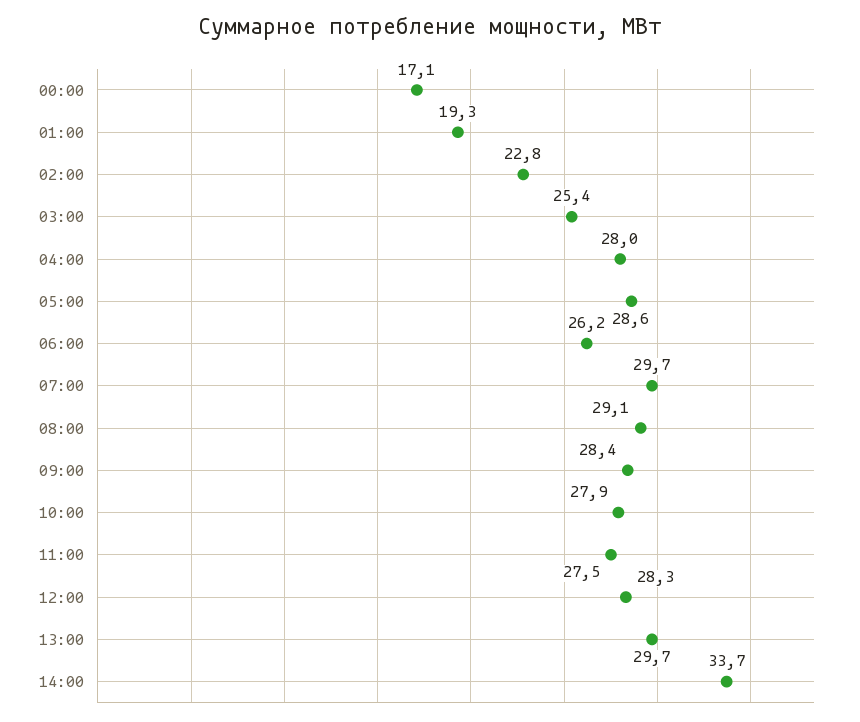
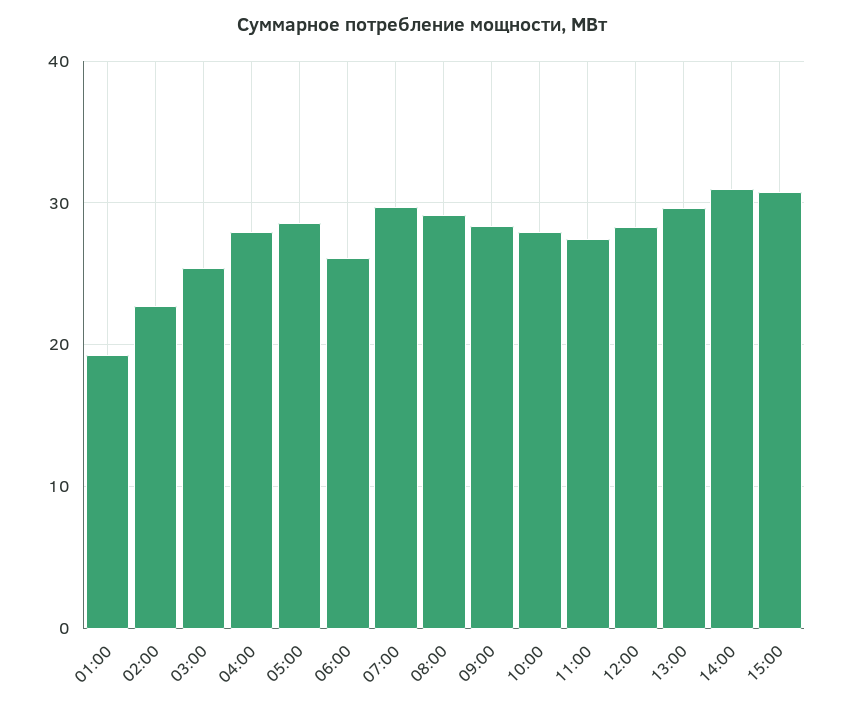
00:00: 17.1 -> none
14:00: 33.7 -> 31
15:00: none -> 31

